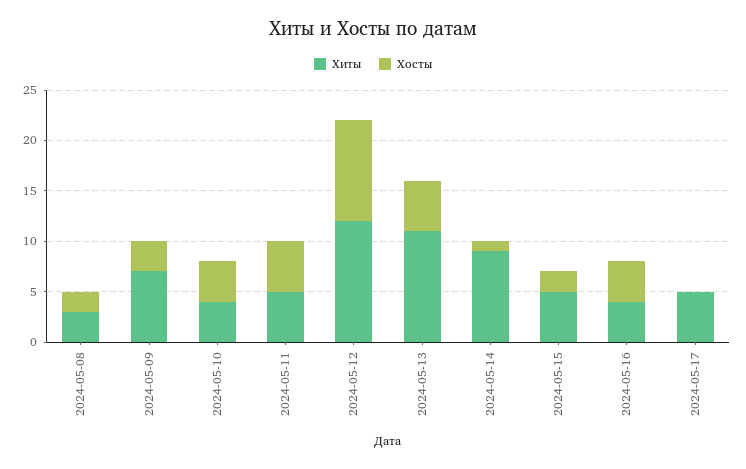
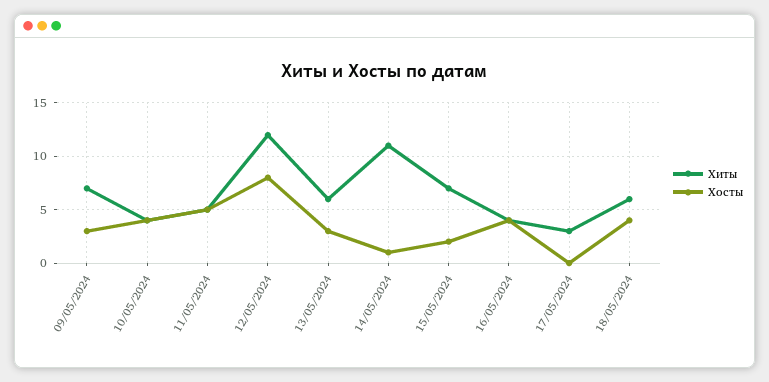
Хиты, 2024-05-08: 3 -> none
Хосты, 2024-05-08: 2 -> none
Хосты, 2024-05-12: 10 -> 8
Хиты, 2024-05-13: 11 -> 6
Хосты, 2024-05-13: 5 -> 3
Хиты, 2024-05-14: 9 -> 11
Хиты, 2024-05-15: 5 -> 7
Хиты, 2024-05-17: 5 -> 3
Хиты, 18/05/2024: none -> 6
Хосты, 18/05/2024: none -> 4

